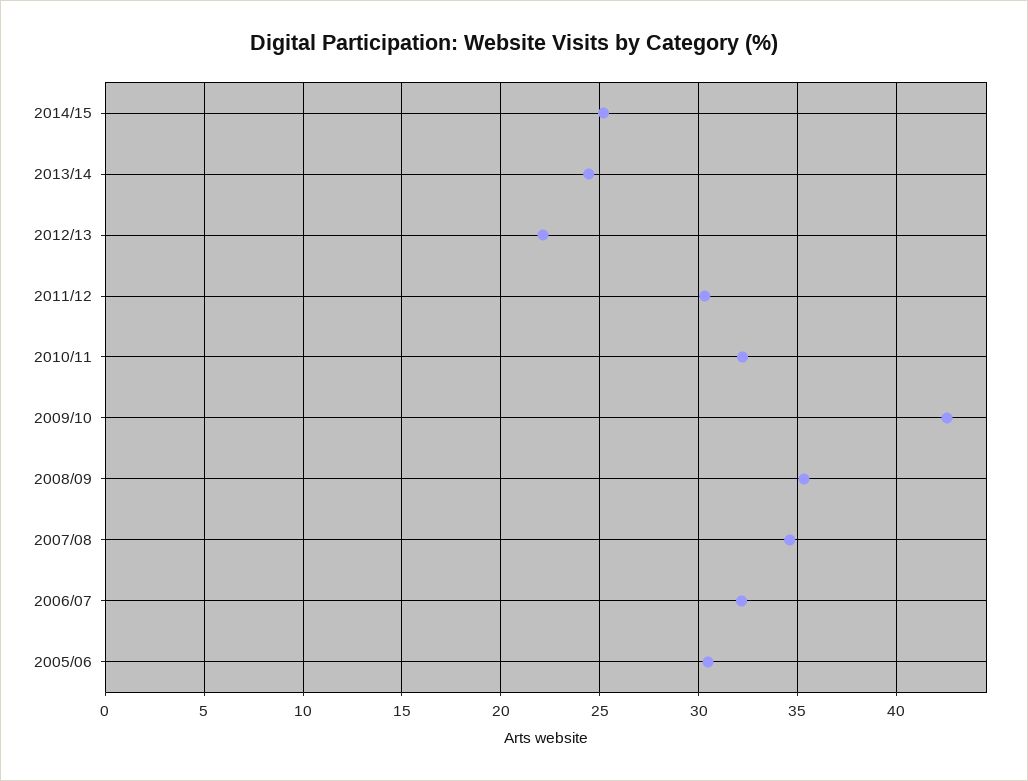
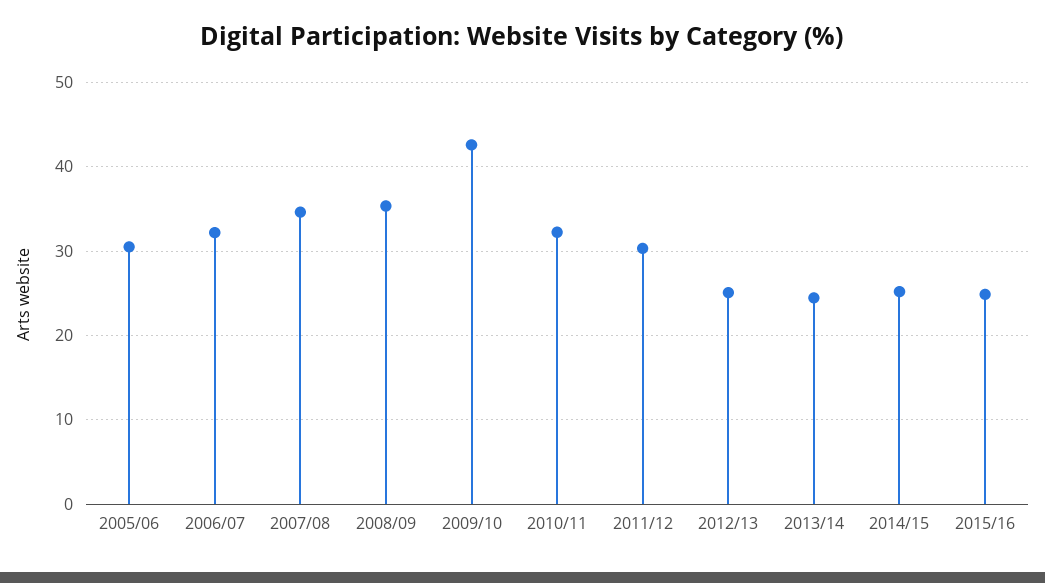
2012/13: 22 -> 25
2015/16: none -> 25

